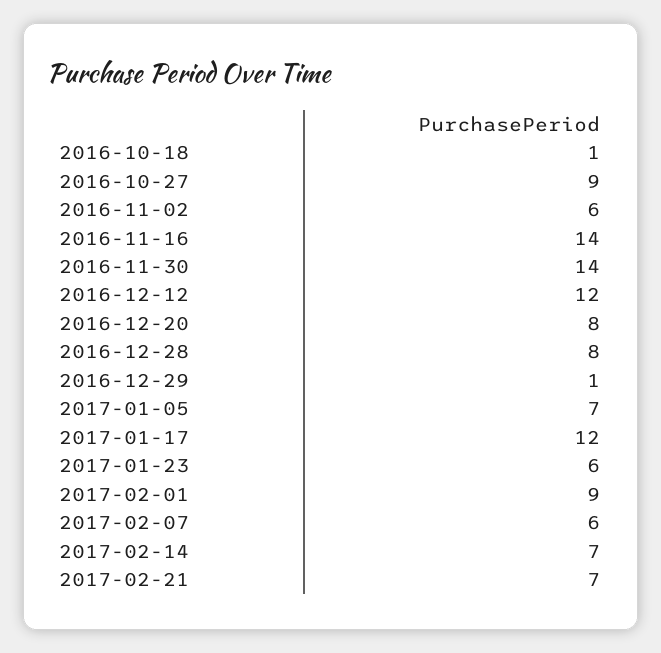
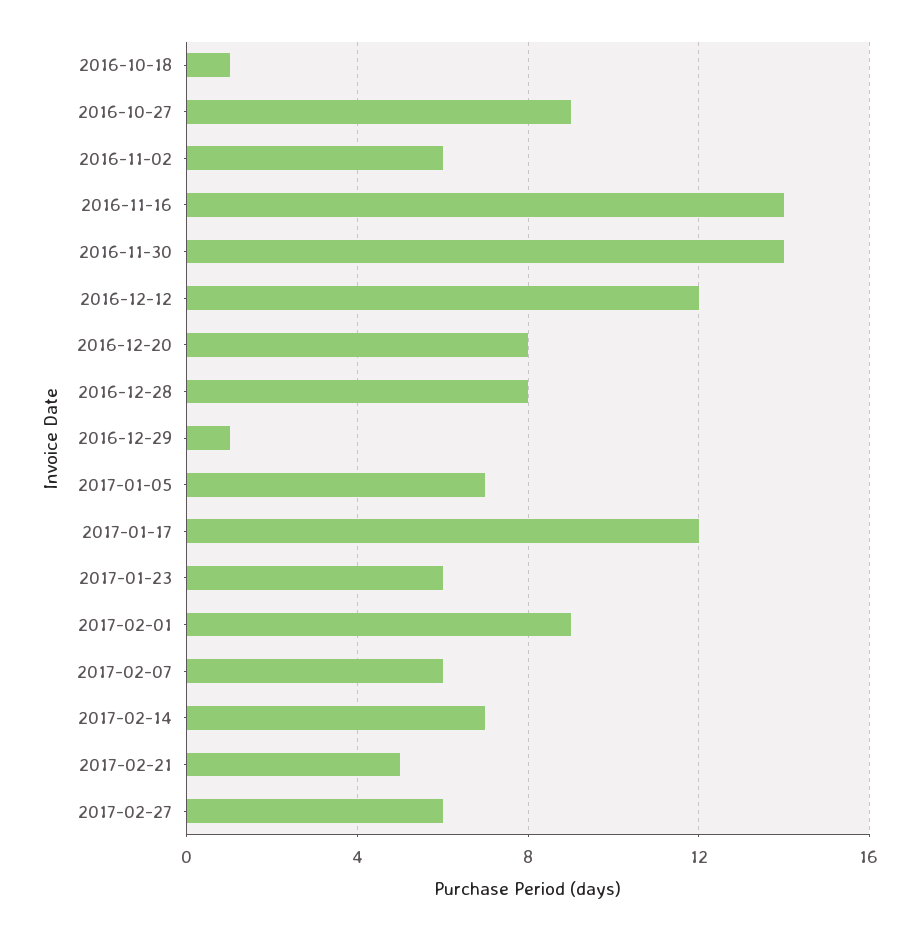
2017-02-21: 7 -> 5
2017-02-27: none -> 6

